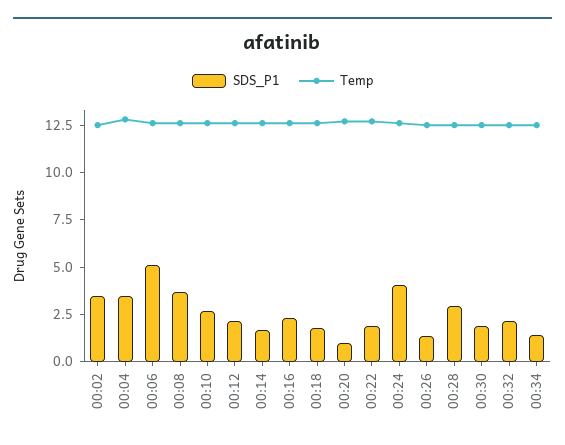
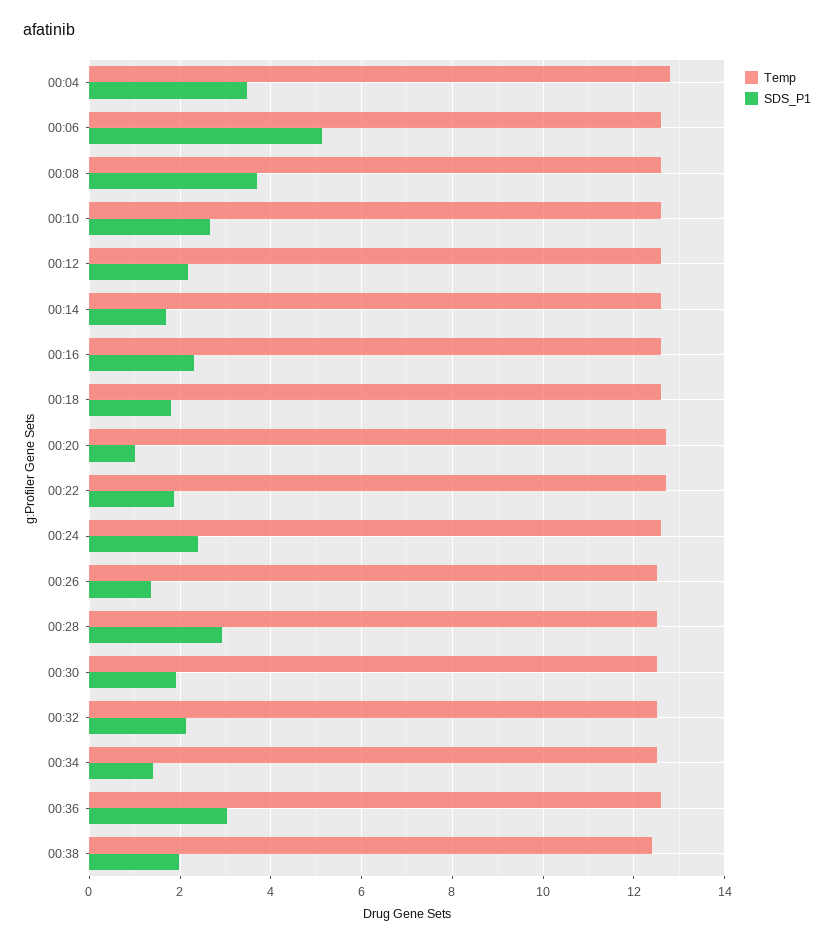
SDS_P1, 00:02: 3.5 -> none
Temp, 00:02: 12.5 -> none
SDS_P1, 00:24: 4 -> 2.4
Temp, 00:36: none -> 12.6
SDS_P1, 00:36: none -> 3
Temp, 00:38: none -> 12.4
SDS_P1, 00:38: none -> 2

